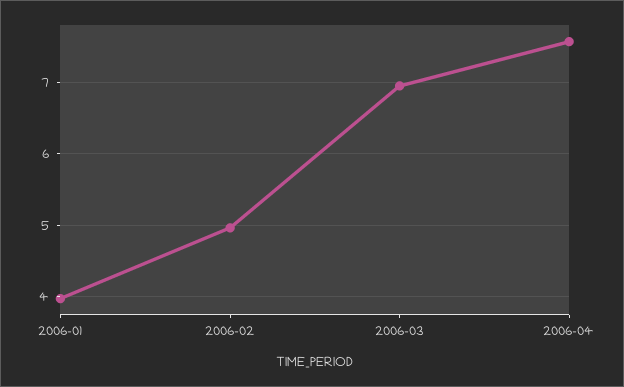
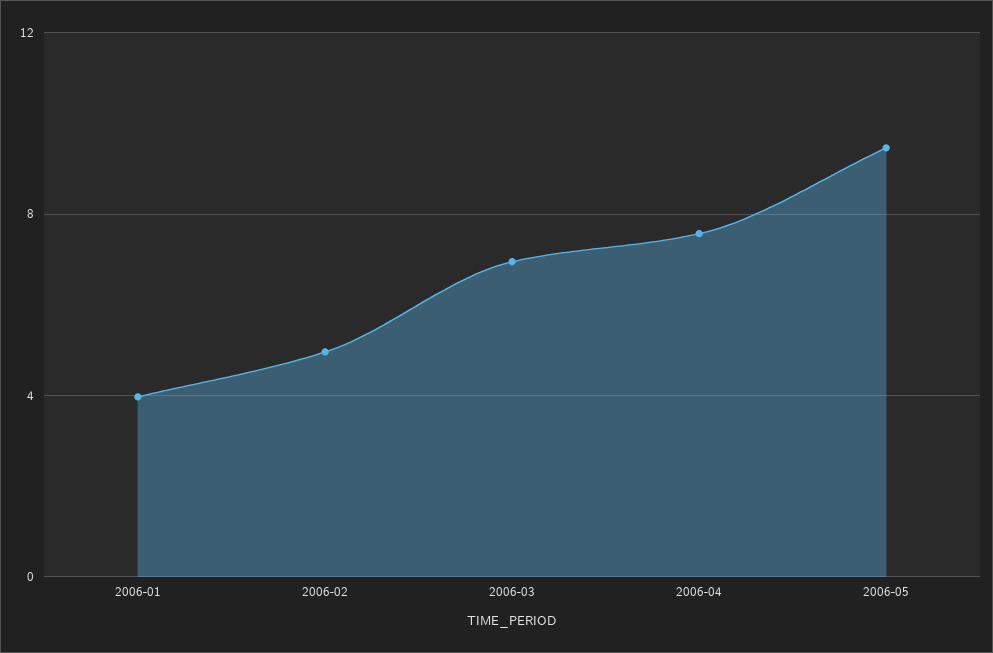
2006-05: none -> 9.5

